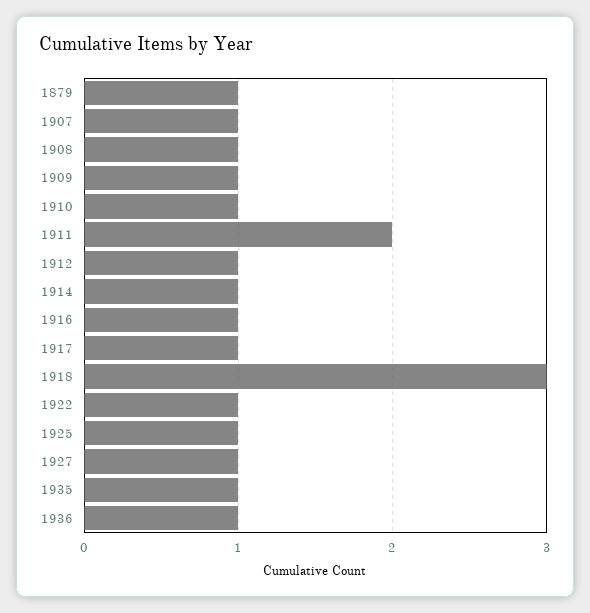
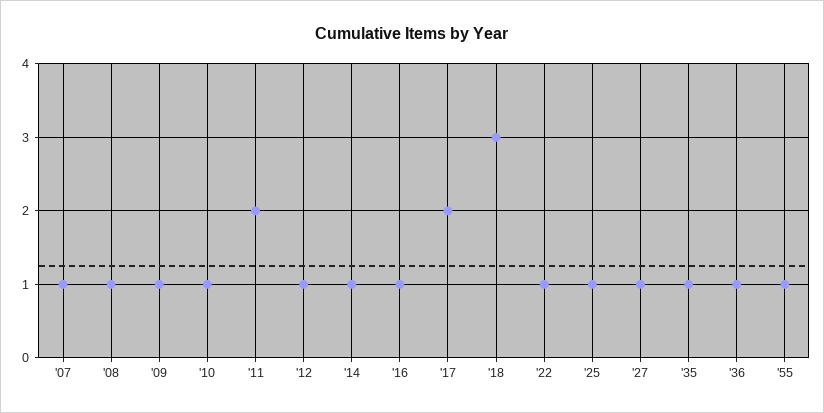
1879: 1 -> none
1917: 1 -> 2
'55: none -> 1

